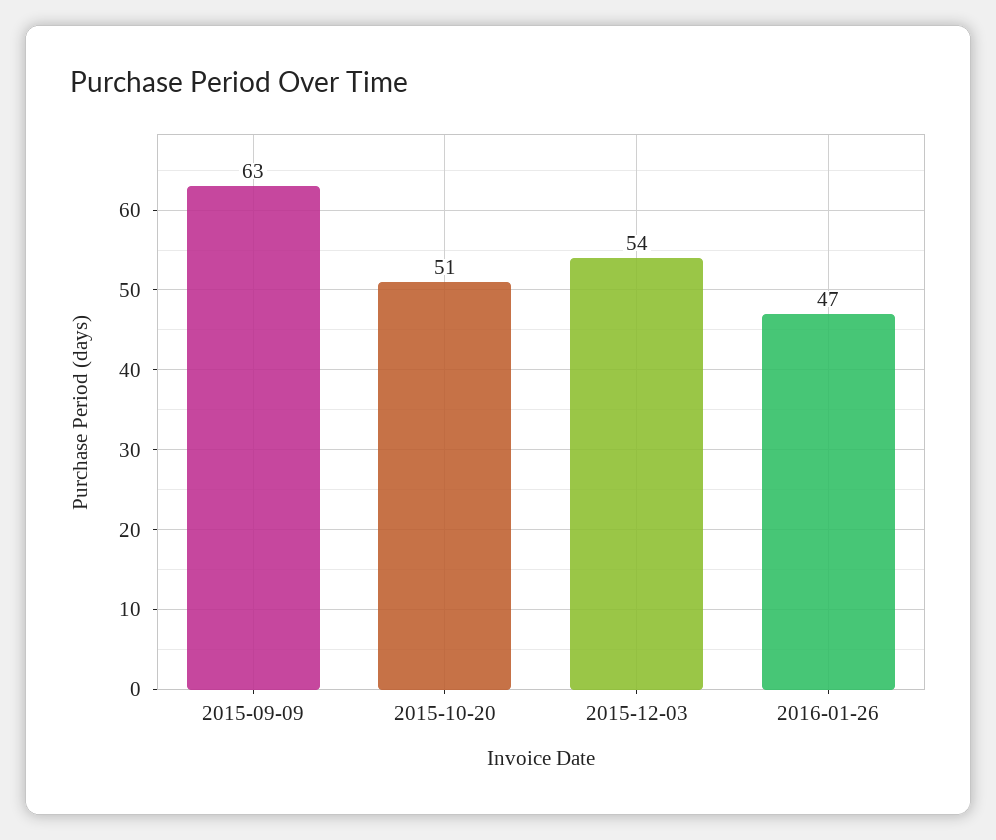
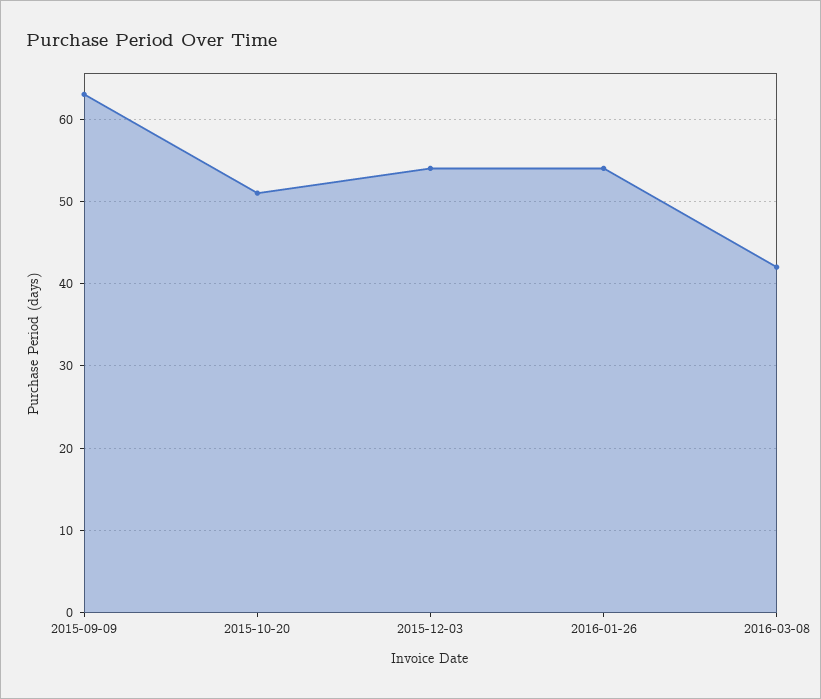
2016-01-26: 47 -> 54
2016-03-08: none -> 42

